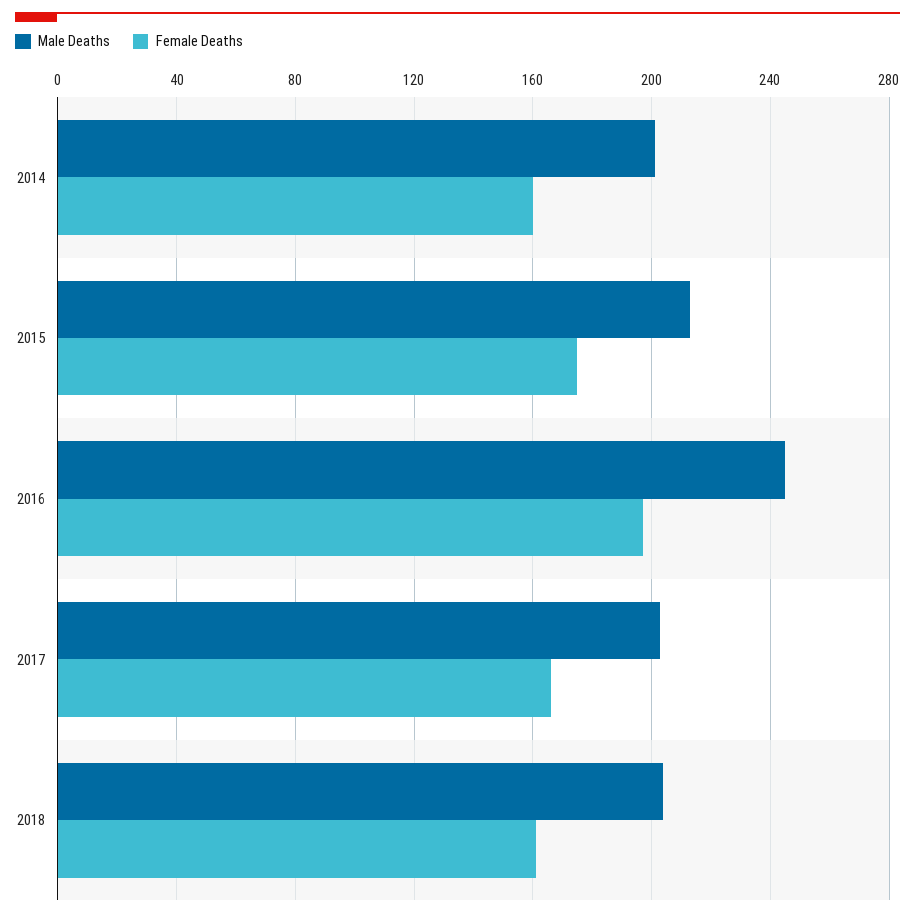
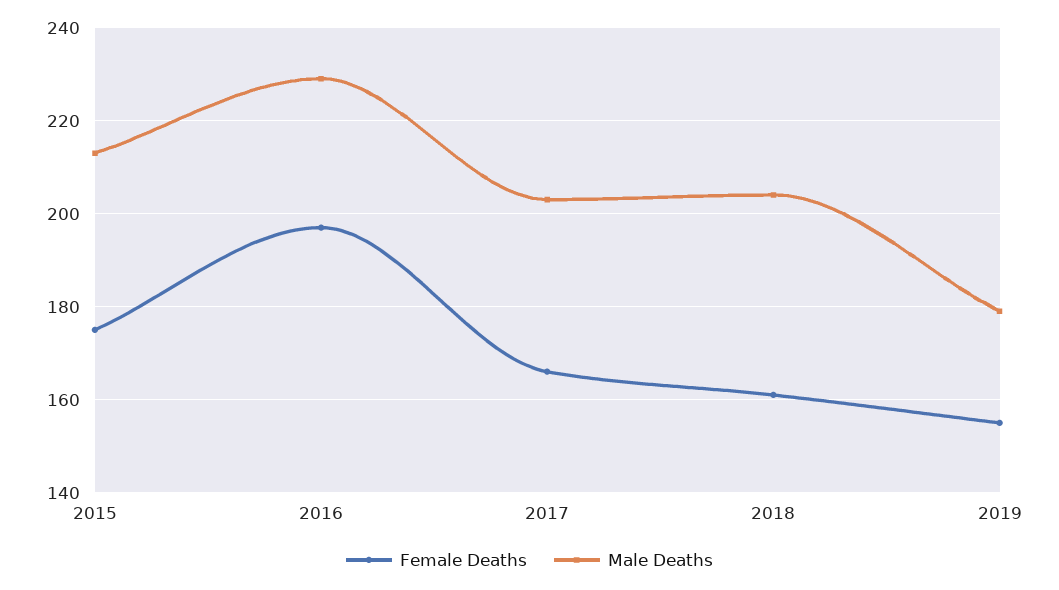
Male Deaths, 2014: 200 -> none
Female Deaths, 2014: 160 -> none
Male Deaths, 2016: 245 -> 230
Female Deaths, 2019: none -> 155
Male Deaths, 2019: none -> 180

